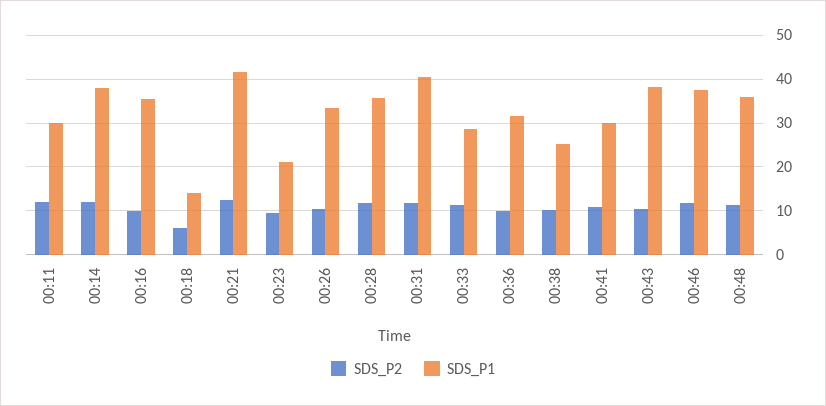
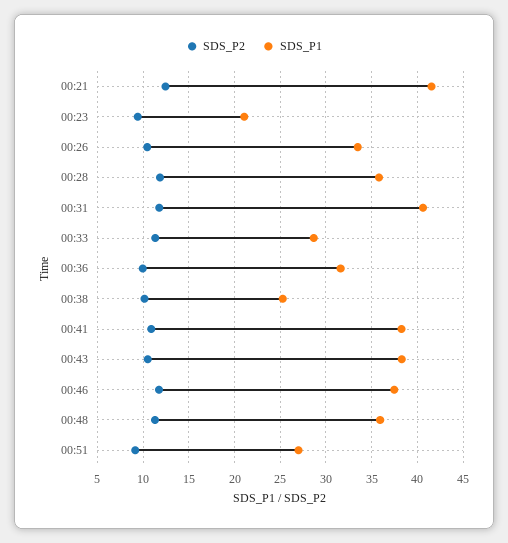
SDS_P2, 00:11: 12 -> none
SDS_P1, 00:11: 30 -> none
SDS_P2, 00:14: 12 -> none
SDS_P1, 00:14: 38 -> none
SDS_P2, 00:16: 10 -> none
SDS_P1, 00:16: 36 -> none
SDS_P2, 00:18: 6 -> none
SDS_P1, 00:18: 14 -> none
SDS_P1, 00:41: 30 -> 38
SDS_P2, 00:51: none -> 9
SDS_P1, 00:51: none -> 27

